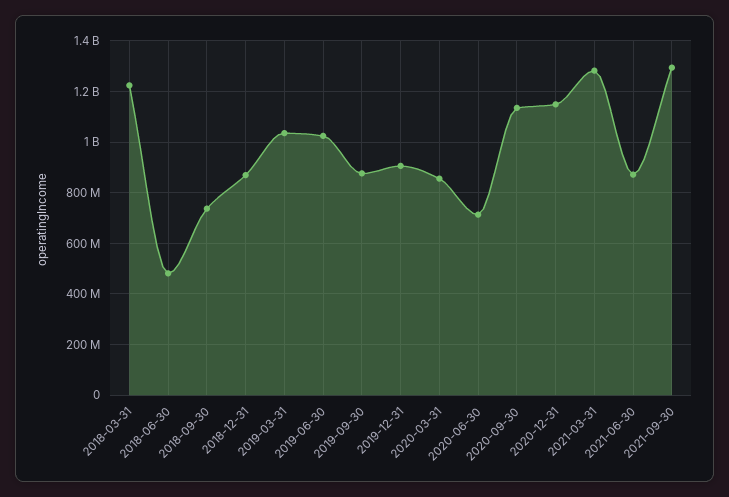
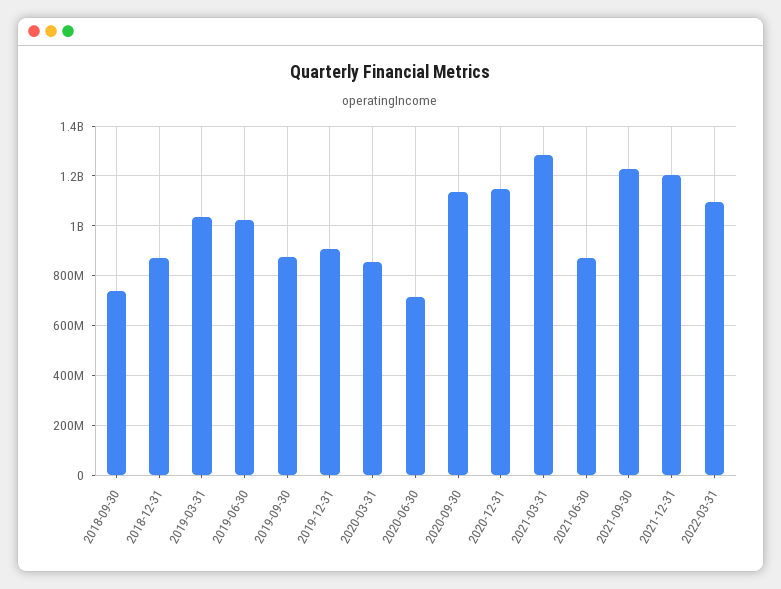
2018-03-31: 1225000000 -> none
2018-06-30: 475000000 -> none
2021-09-30: 1300000000 -> 1225000000
2021-12-31: none -> 1200000000
2022-03-31: none -> 1100000000

